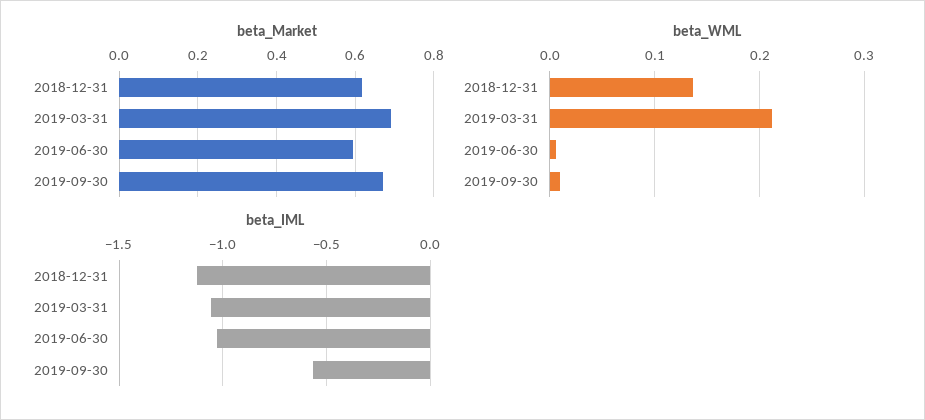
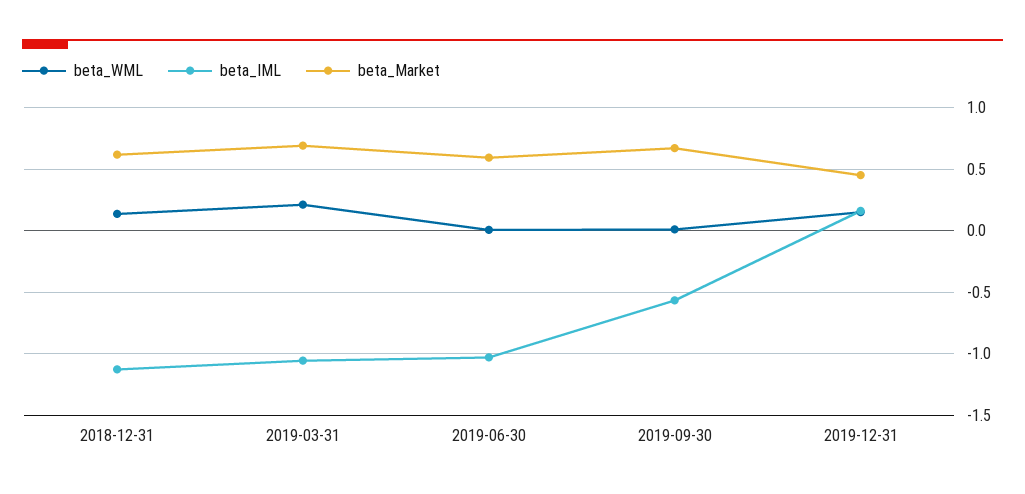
beta_WML, 2019-12-31: none -> 0.15
beta_IML, 2019-12-31: none -> 0.15
beta_Market, 2019-12-31: none -> 0.45

